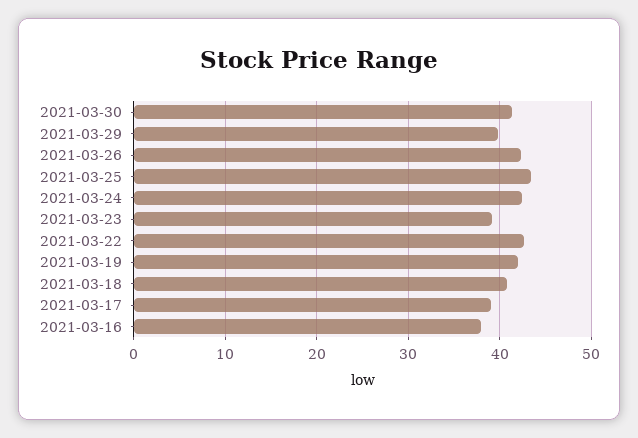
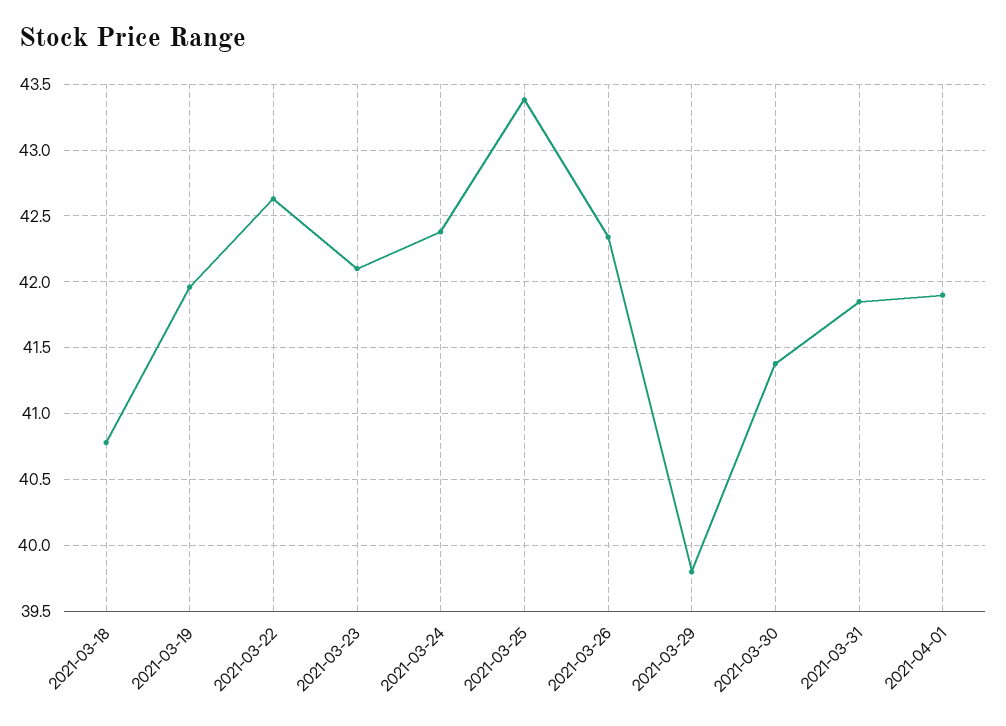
2021-03-23: 39 -> 42.1
2021-03-17: 39 -> none
2021-03-16: 38 -> none
2021-03-31: none -> 41.85
2021-04-01: none -> 41.9

